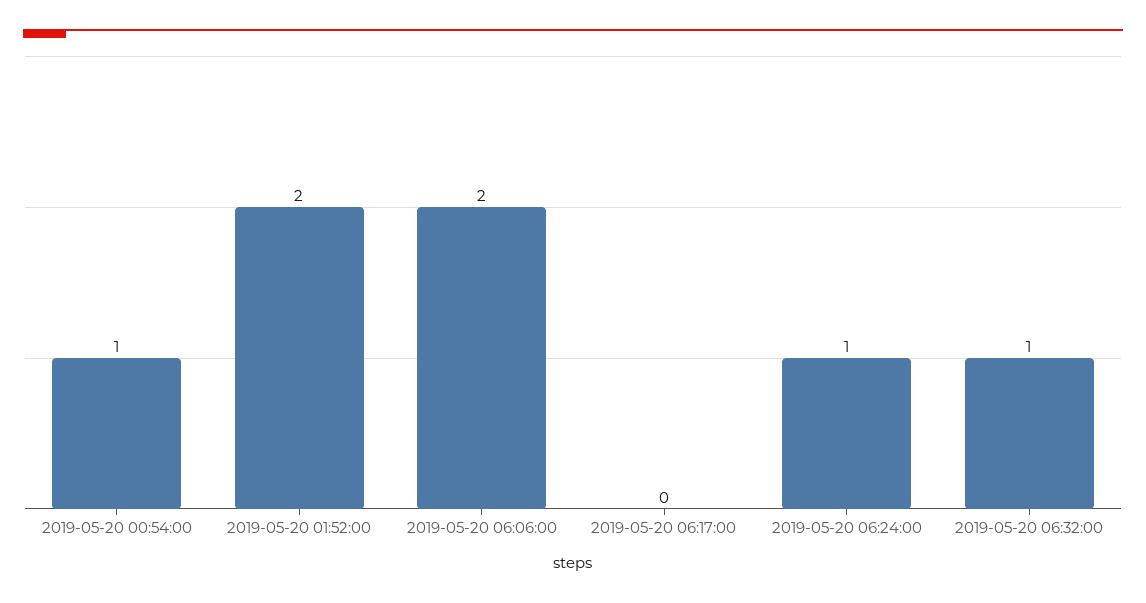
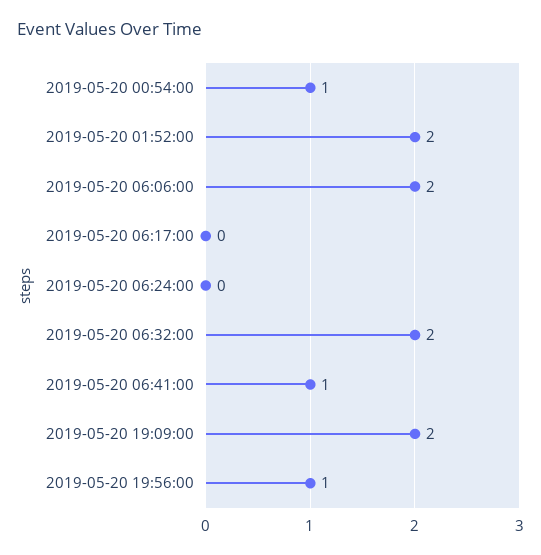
2019-05-20 06:24:00: 1 -> 0
2019-05-20 06:32:00: 1 -> 2
2019-05-20 06:41:00: none -> 1
2019-05-20 19:09:00: none -> 2
2019-05-20 19:56:00: none -> 1

